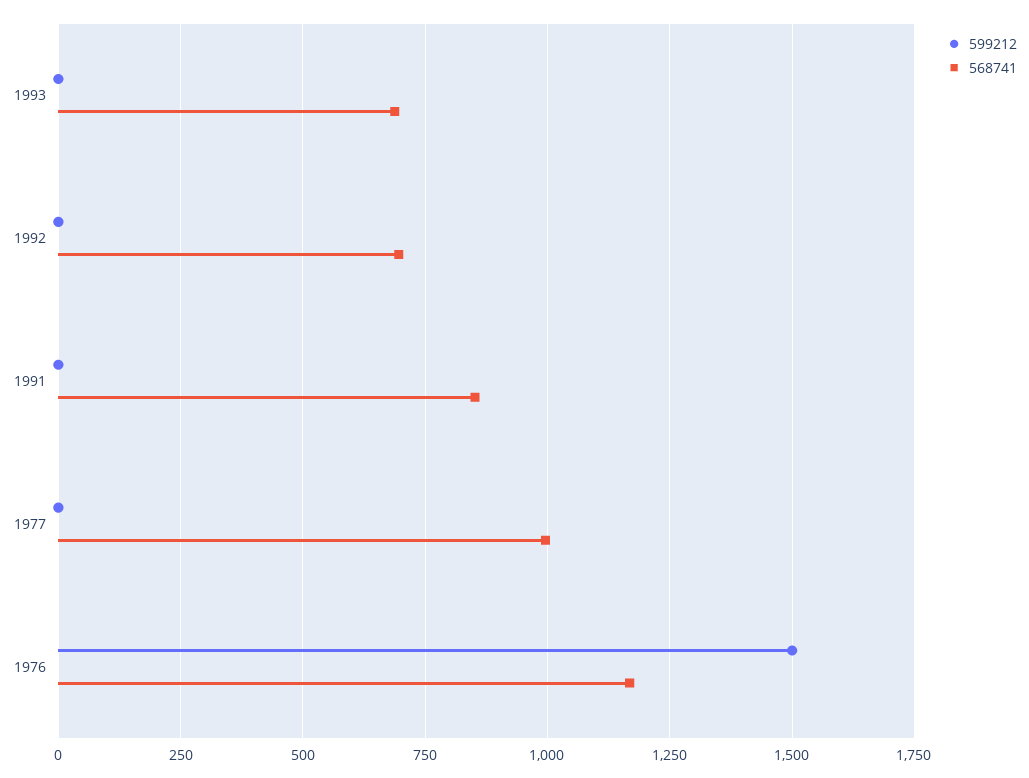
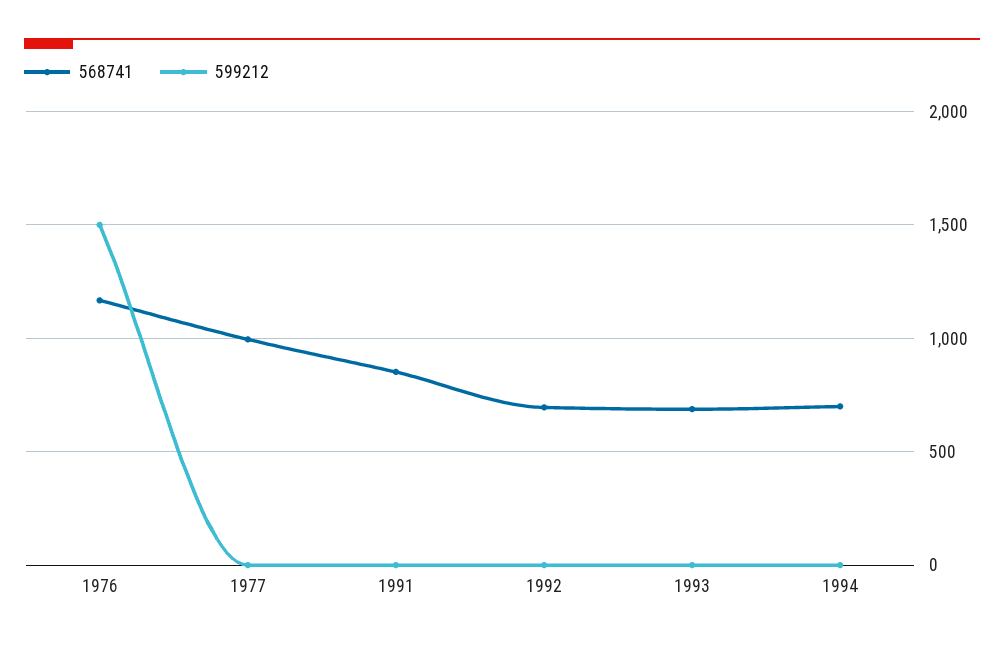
568741, 1994: none -> 700
599212, 1994: none -> 0

